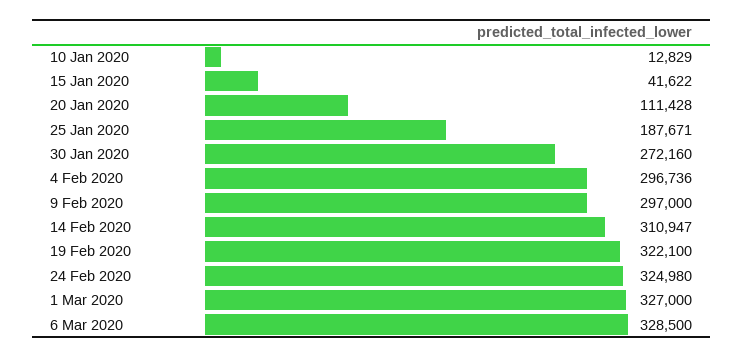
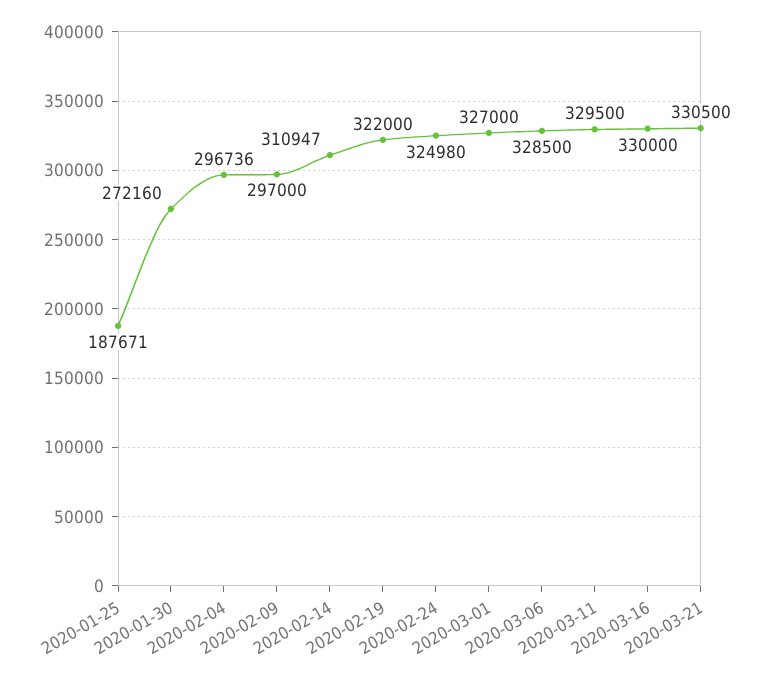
10 Jan 2020: 12829 -> none
15 Jan 2020: 41622 -> none
20 Jan 2020: 111428 -> none
19 Feb 2020: 322100 -> 322000
2020-03-11: none -> 329500
2020-03-16: none -> 330000
2020-03-21: none -> 330500

